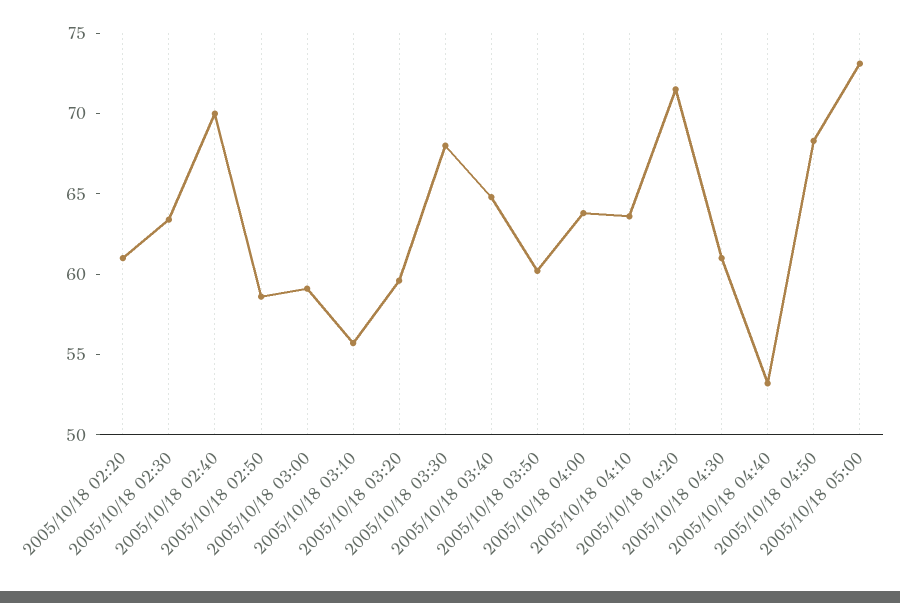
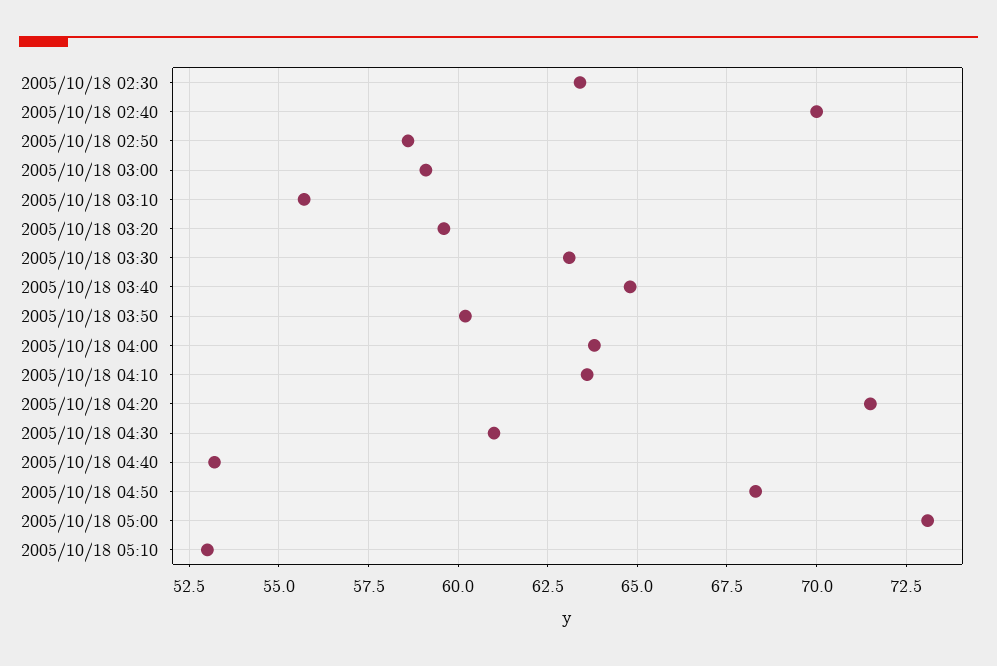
2005/10/18 02:20: 61 -> none
2005/10/18 03:30: 68 -> 63
2005/10/18 05:10: none -> 53

